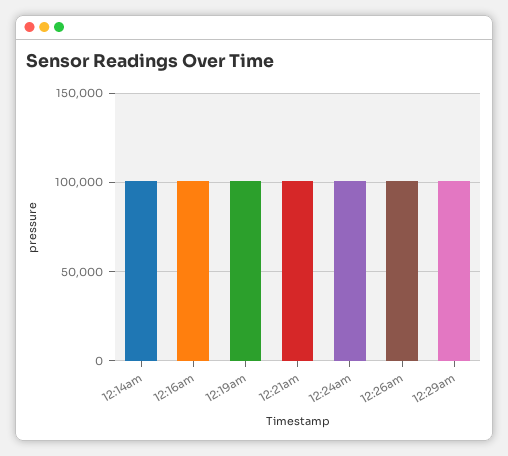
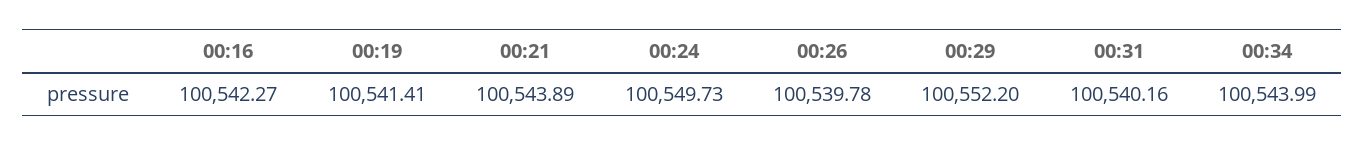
12:14am: 100000 -> none
00:31: none -> 100540.16
00:34: none -> 100543.99

